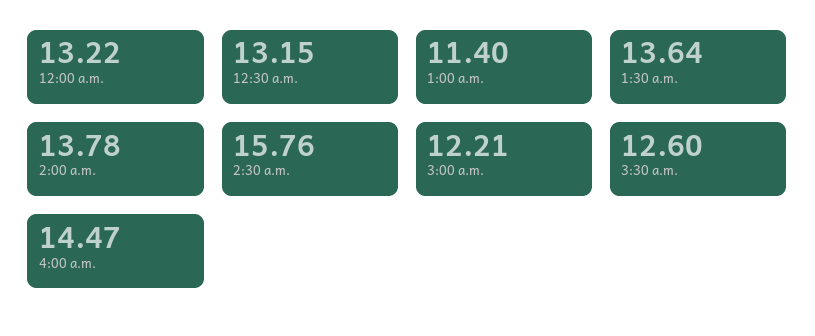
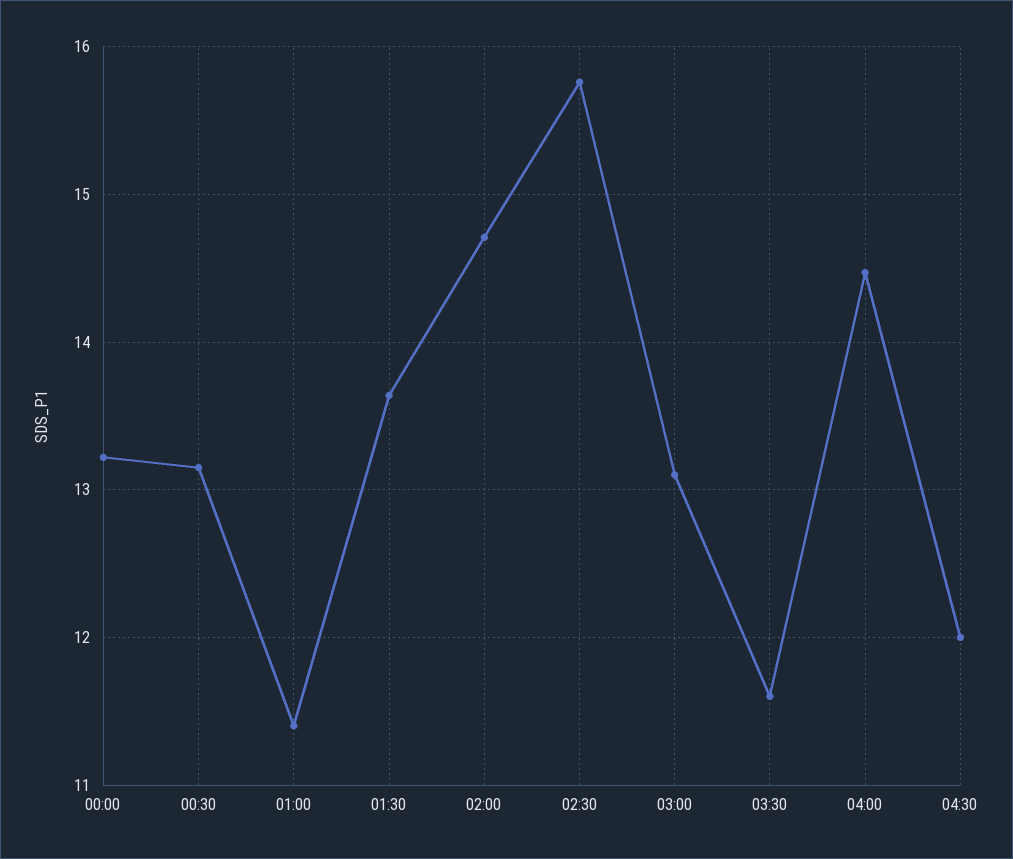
2:00 a.m.: 13.78 -> 14.7
3:00 a.m.: 12.21 -> 13.1
3:30 a.m.: 12.6 -> 11.6
04:30: none -> 12

